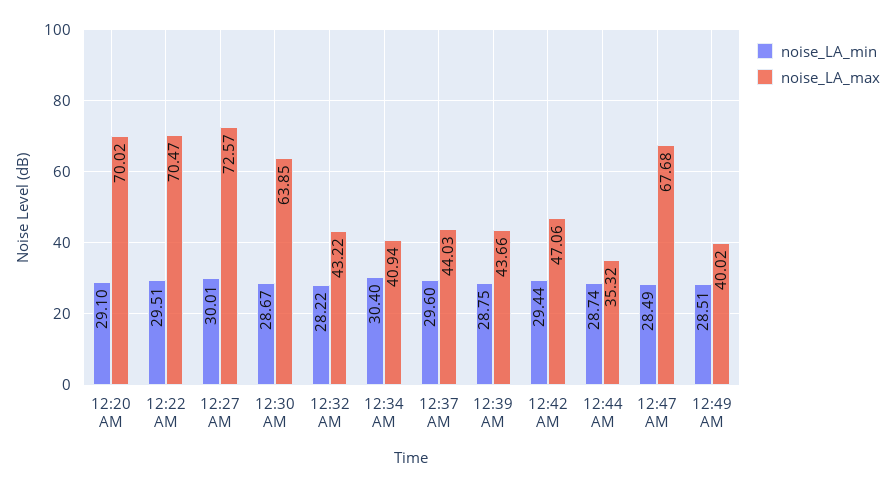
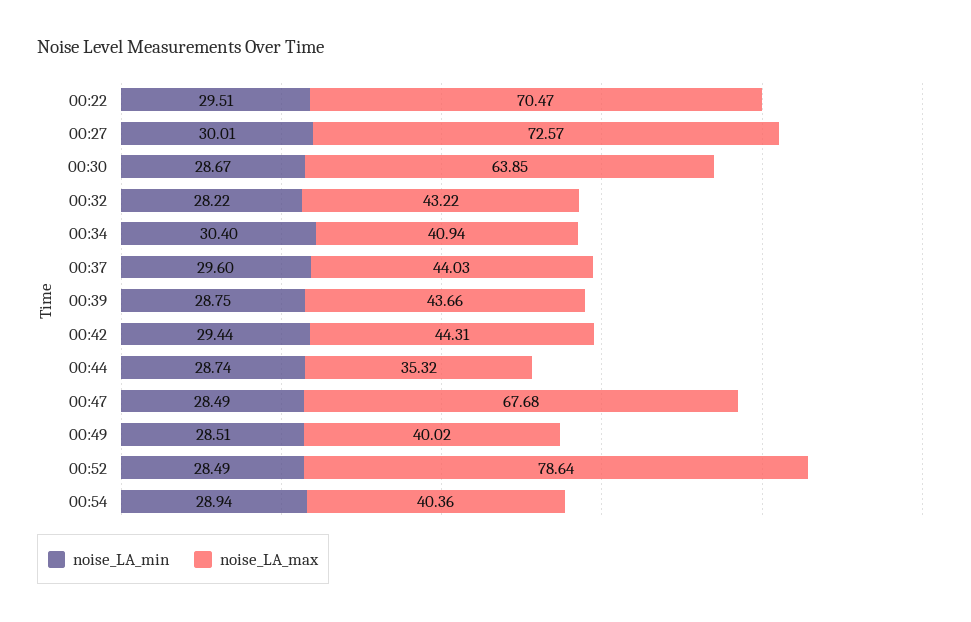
noise_LA_min, 12:20 AM: 29.1 -> none
noise_LA_max, 12:20 AM: 70.02 -> none
noise_LA_max, 12:42 AM: 47.06 -> 44.31
noise_LA_min, 00:52: none -> 28.49
noise_LA_max, 00:52: none -> 78.64
noise_LA_min, 00:54: none -> 28.94
noise_LA_max, 00:54: none -> 40.36

